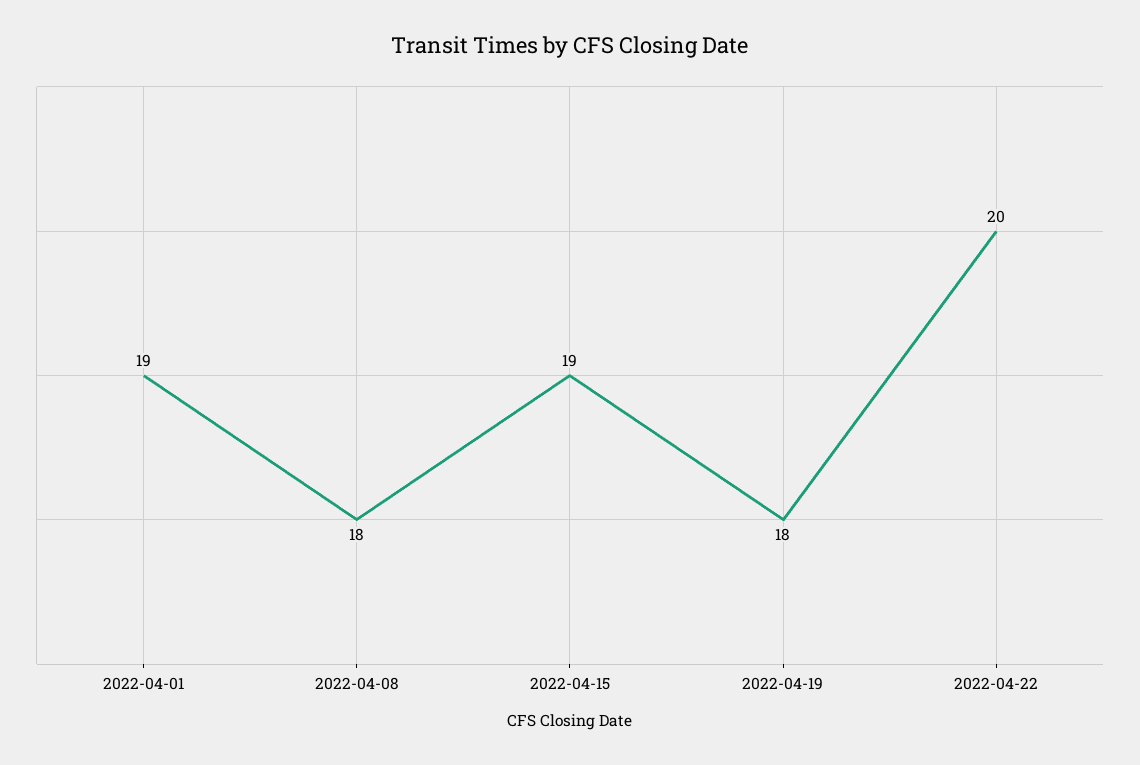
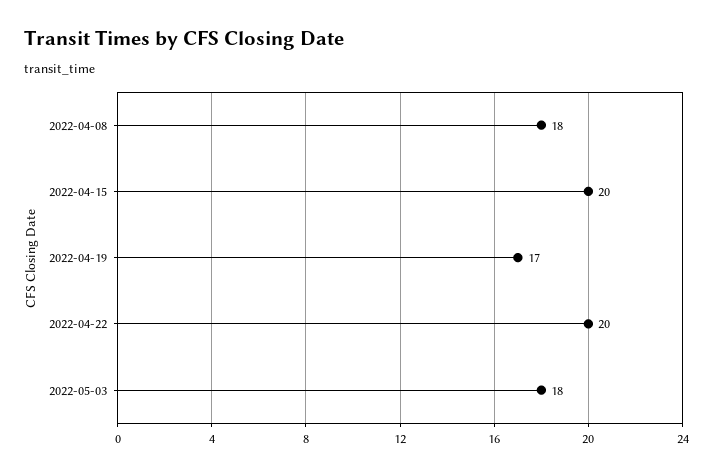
2022-04-01: 19 -> none
2022-04-15: 19 -> 20
2022-04-19: 18 -> 17
2022-05-03: none -> 18

